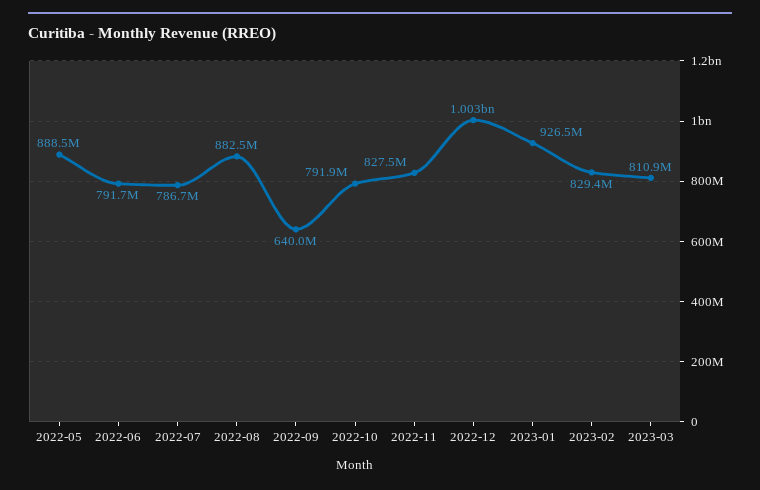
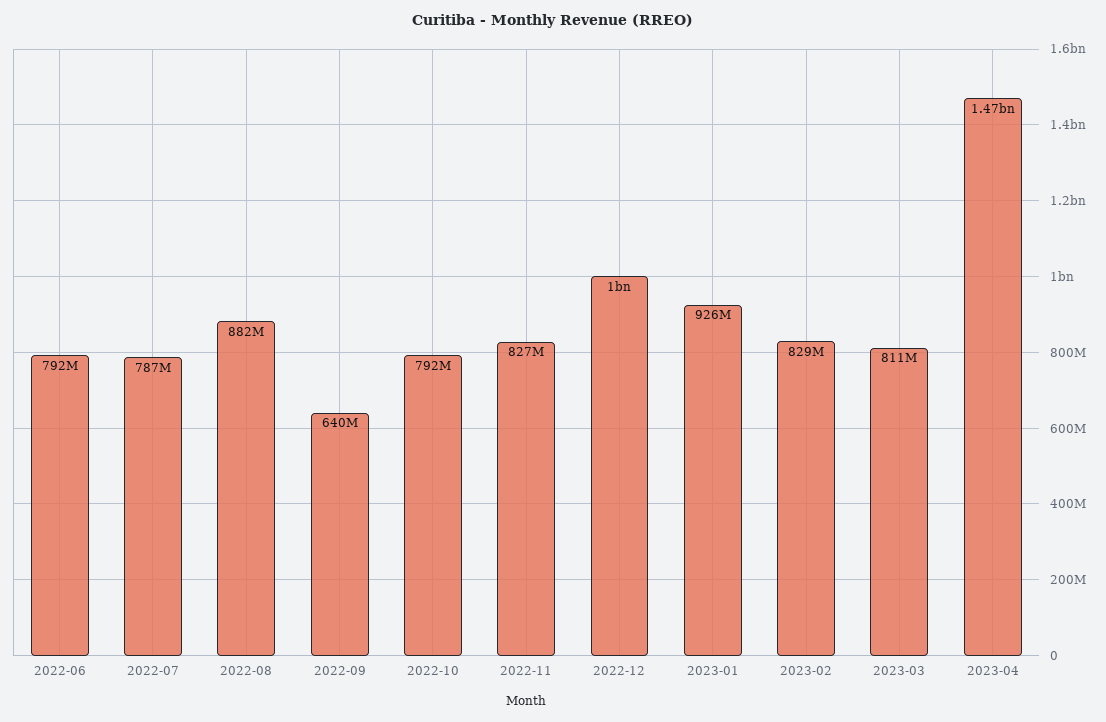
2022-05: 888500000 -> none
2023-04: none -> 1470000000

